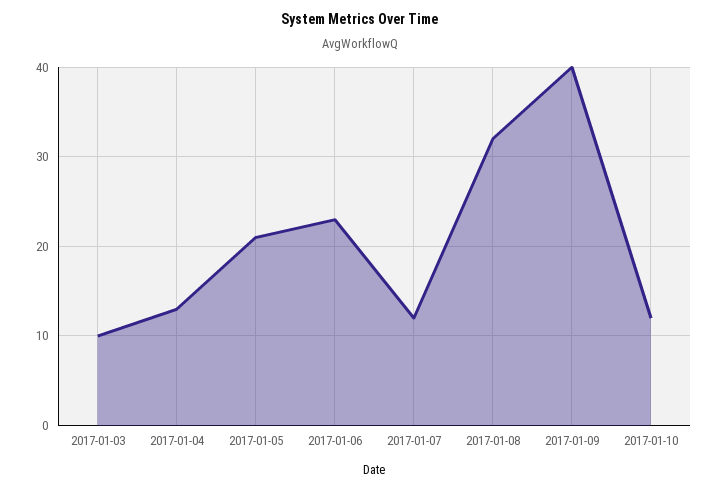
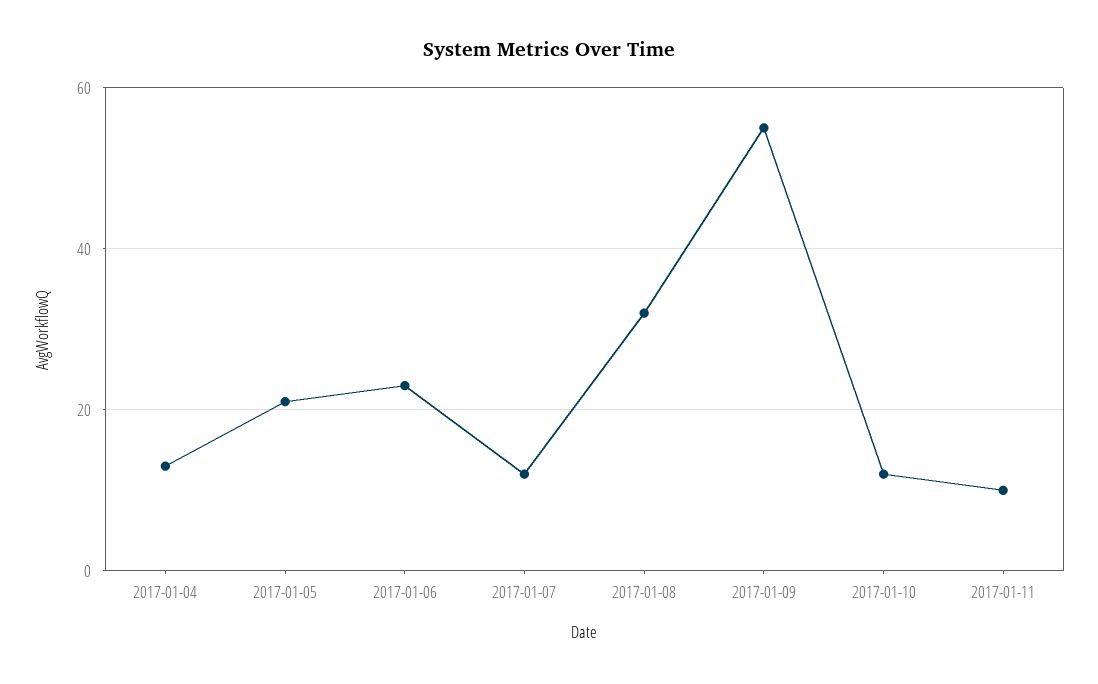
2017-01-03: 10 -> none
2017-01-09: 40 -> 55
2017-01-11: none -> 10

